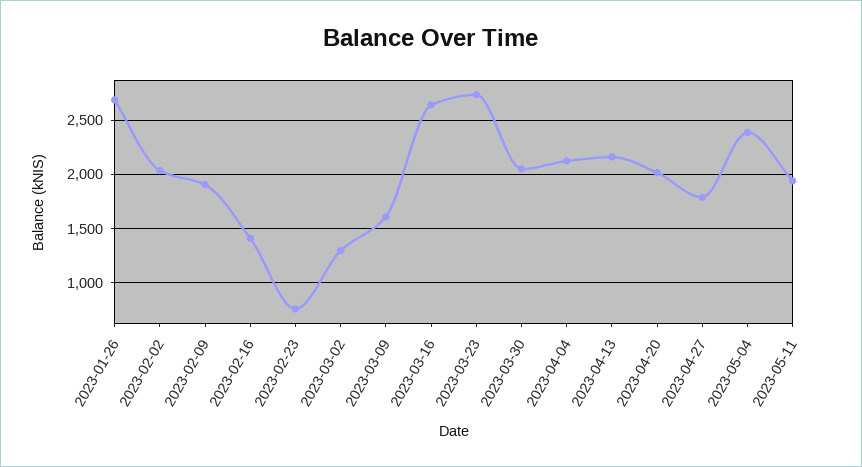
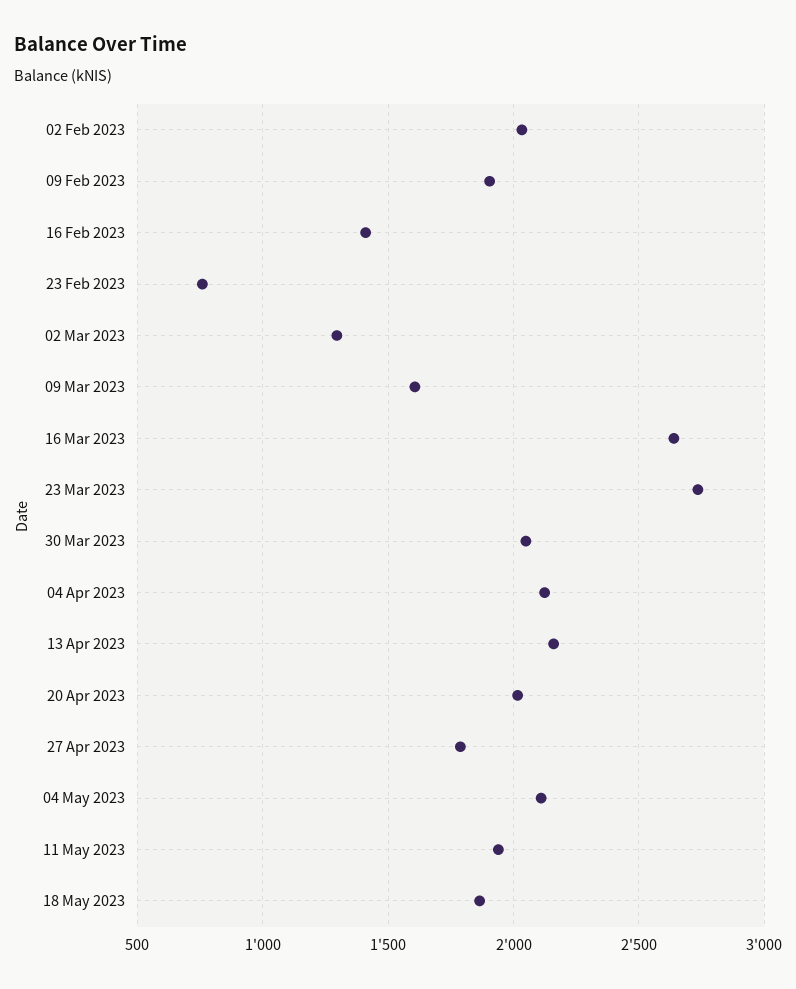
2023-01-26: 2700 -> none
2023-05-04: 2400 -> 2100
18 May 2023: none -> 1850

